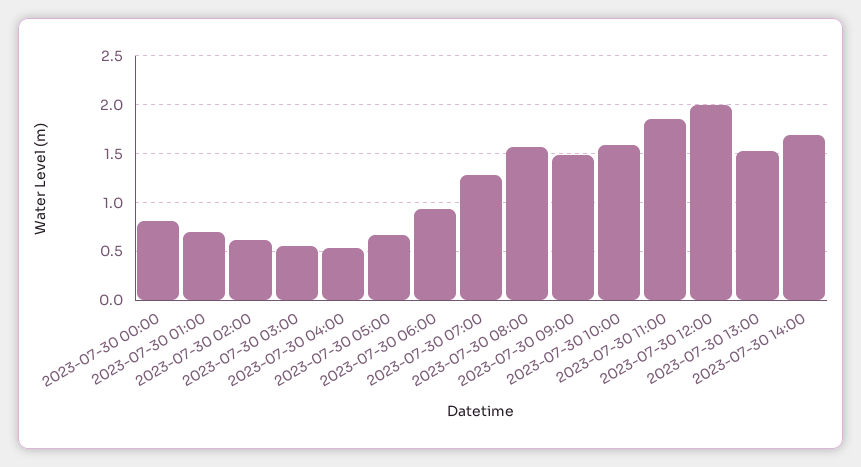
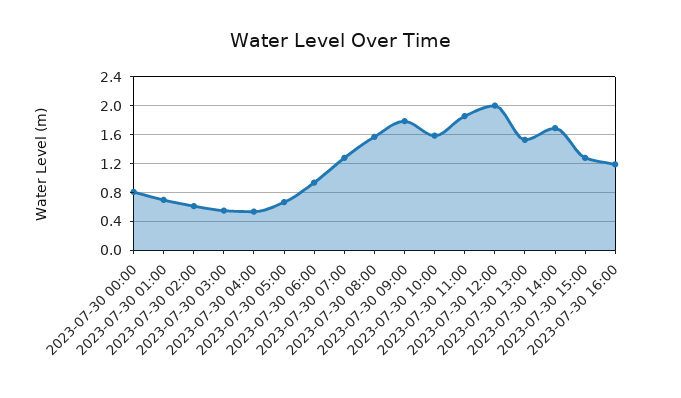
2023-07-30 09:00: 1.5 -> 1.8
2023-07-30 15:00: none -> 1.3
2023-07-30 16:00: none -> 1.2

